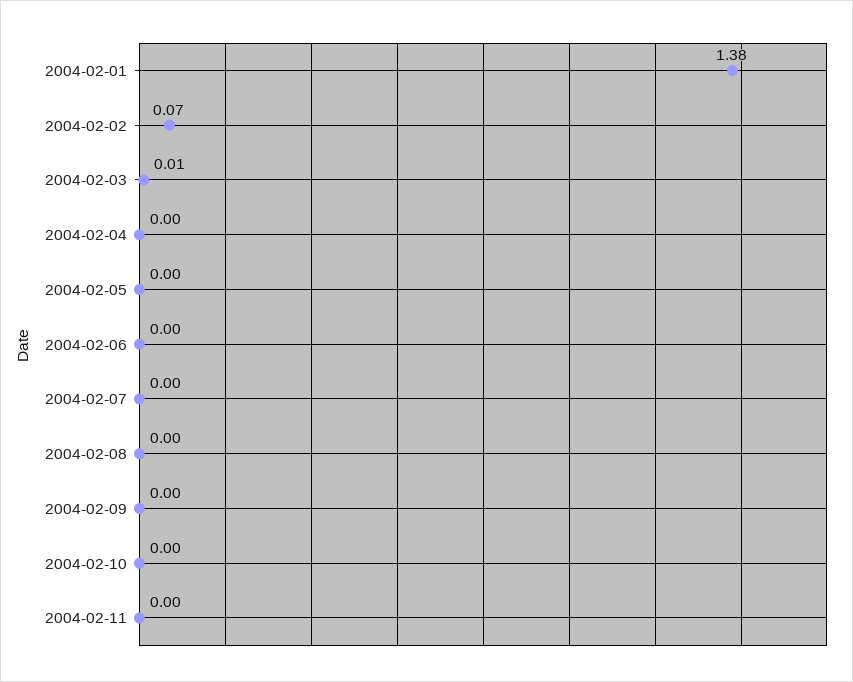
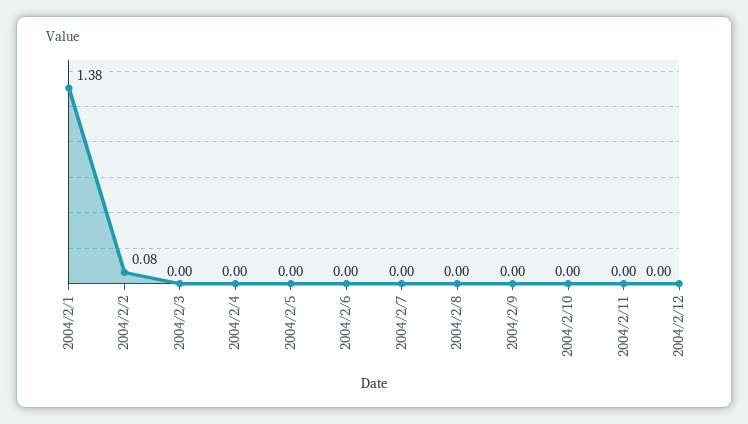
2004-02-02: 0.07 -> 0.08
2004-02-03: 0.01 -> 0
2004/2/12: none -> 0

